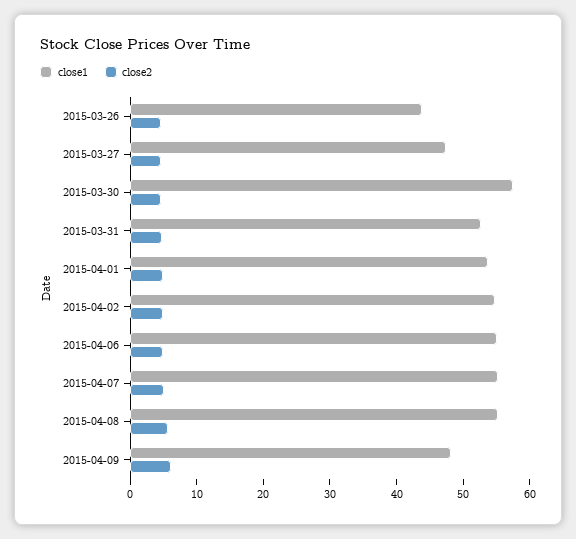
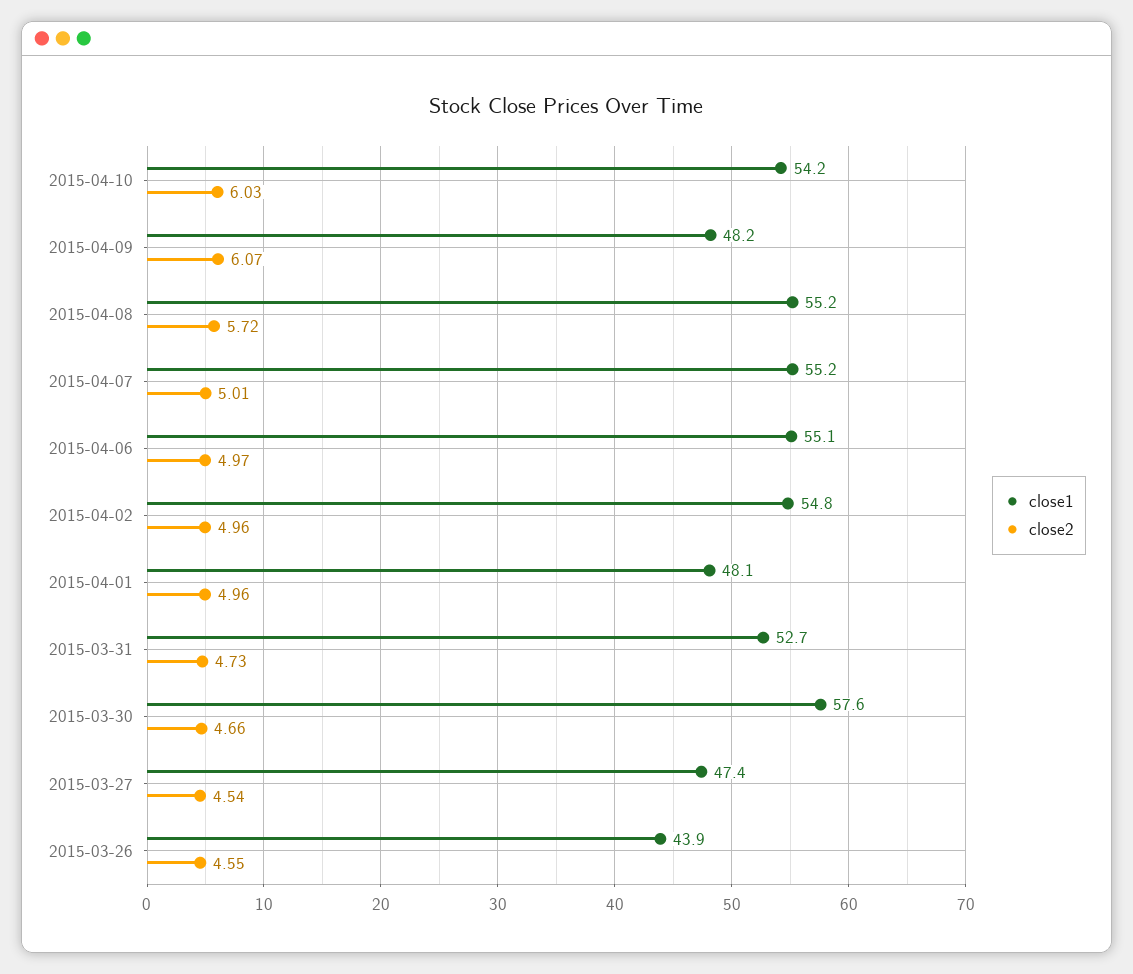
close1, 2015-04-01: 54 -> 48.1
close1, 2015-04-10: none -> 54.2
close2, 2015-04-10: none -> 6.03

